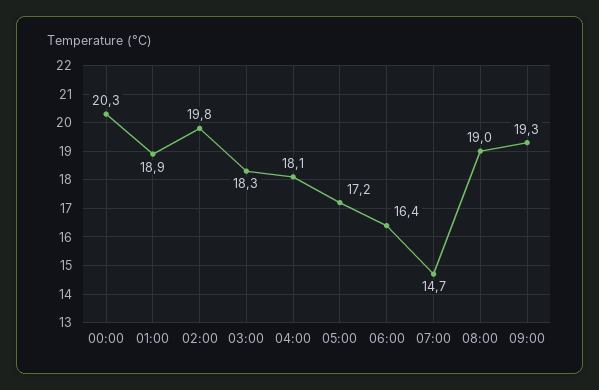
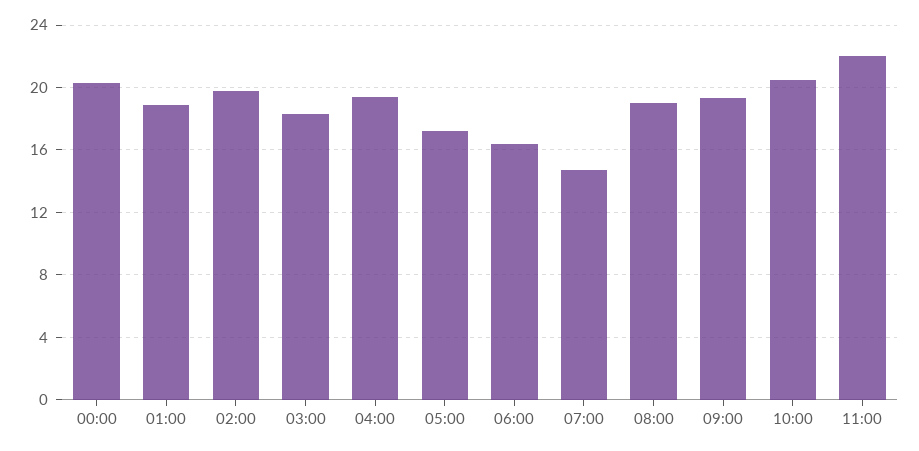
04:00: 18.1 -> 19.5
10:00: none -> 20.5
11:00: none -> 22

